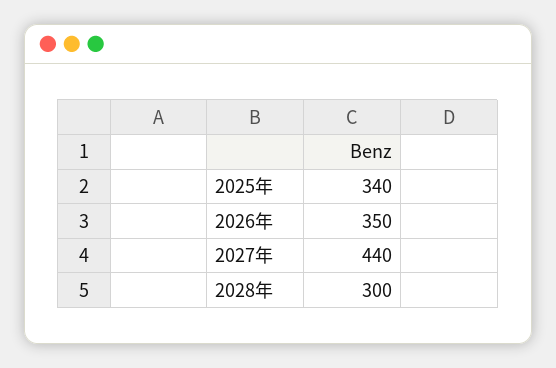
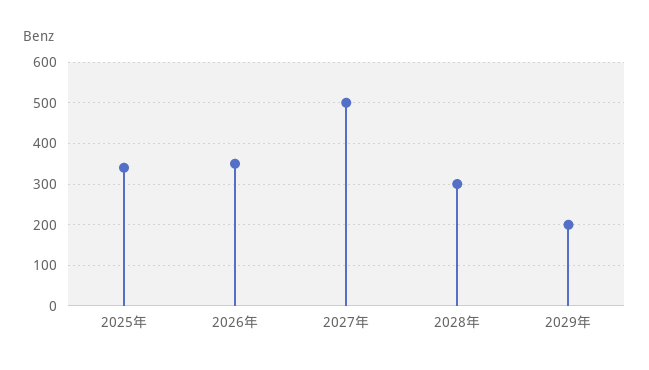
2027年: 440 -> 500
2029年: none -> 200

